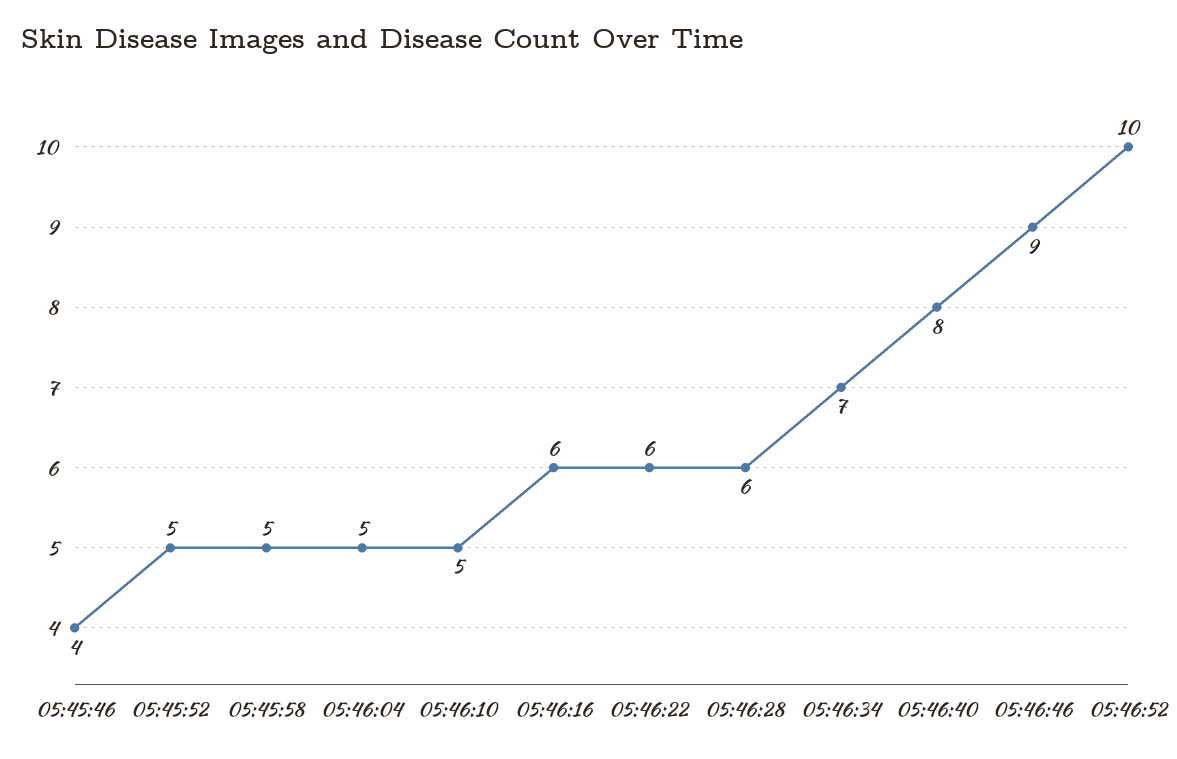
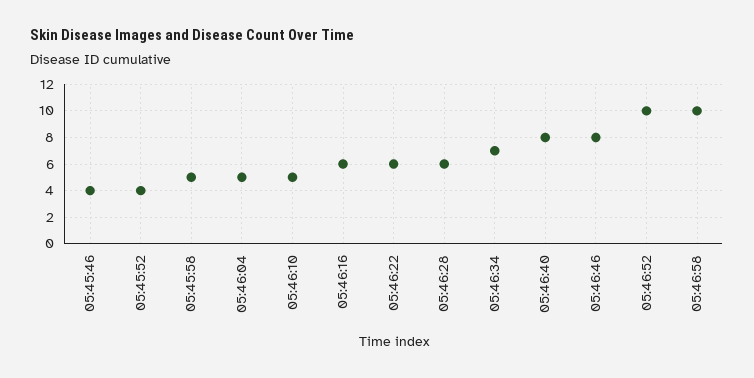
05:45:52: 5 -> 4
05:46:46: 9 -> 8
05:46:58: none -> 10

